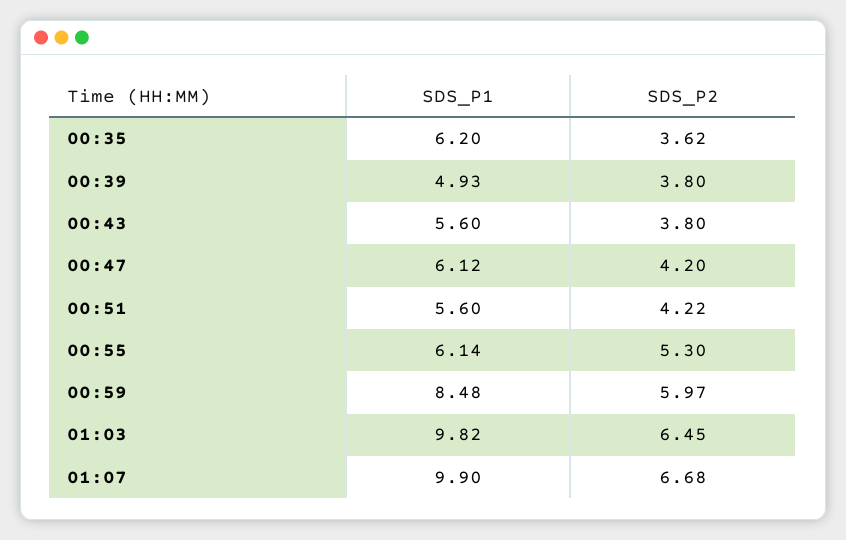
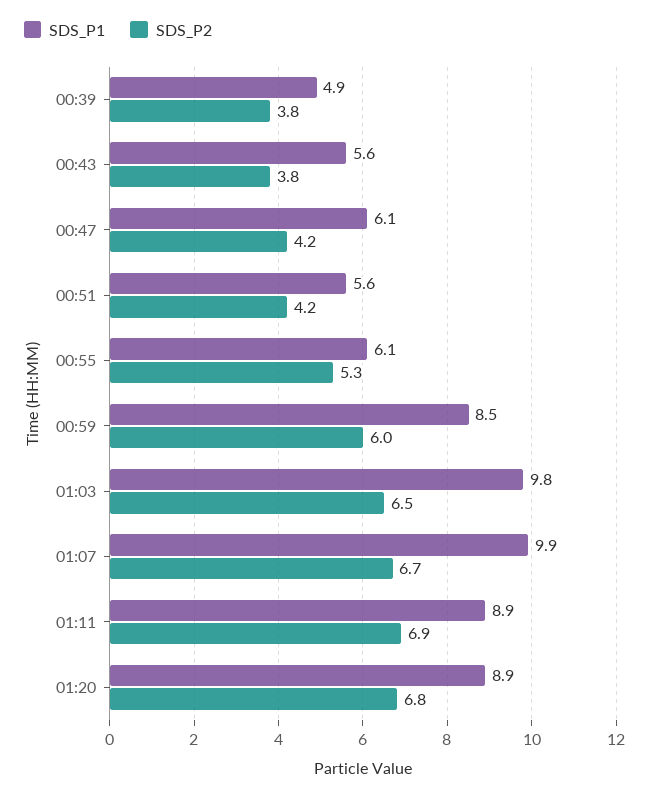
SDS_P1, 00:35: 6.2 -> none
SDS_P2, 00:35: 3.62 -> none
SDS_P1, 01:11: none -> 8.9
SDS_P2, 01:11: none -> 6.9
SDS_P1, 01:20: none -> 8.9
SDS_P2, 01:20: none -> 6.8

